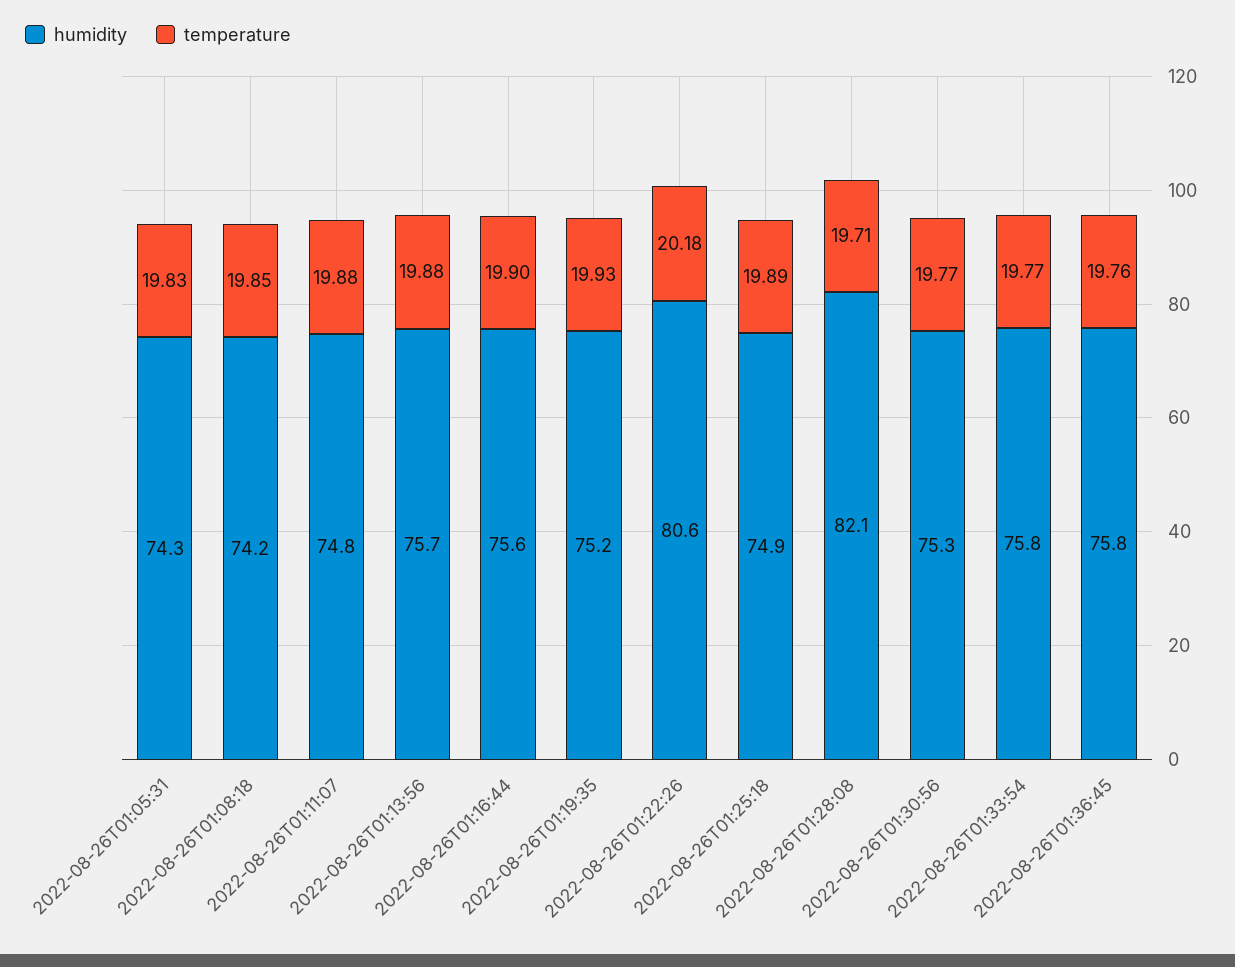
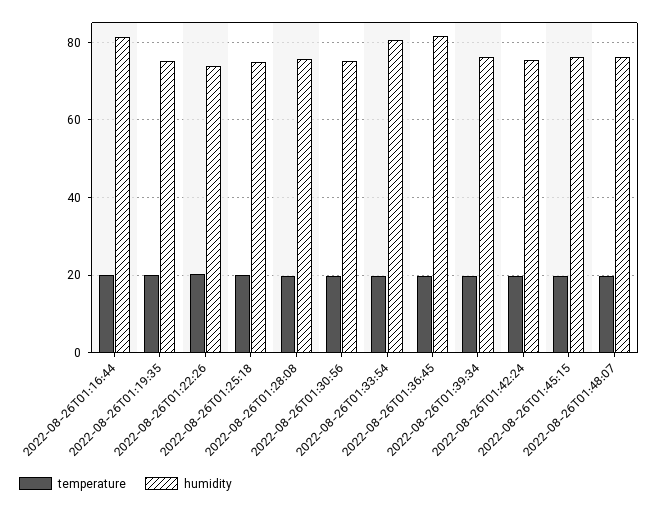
humidity, 2022-08-26T01:05:31: 74.3 -> none
temperature, 2022-08-26T01:05:31: 19.83 -> none
humidity, 2022-08-26T01:08:18: 74.2 -> none
temperature, 2022-08-26T01:08:18: 19.85 -> none
humidity, 2022-08-26T01:11:07: 74.8 -> none
temperature, 2022-08-26T01:11:07: 19.88 -> none
humidity, 2022-08-26T01:13:56: 75.7 -> none
temperature, 2022-08-26T01:13:56: 19.88 -> none
humidity, 2022-08-26T01:16:44: 75.6 -> 82
humidity, 2022-08-26T01:22:26: 80.6 -> 74
humidity, 2022-08-26T01:28:08: 82.1 -> 76
humidity, 2022-08-26T01:33:54: 75.8 -> 80
humidity, 2022-08-26T01:36:45: 75.8 -> 82
temperature, 2022-08-26T01:39:34: none -> 20
humidity, 2022-08-26T01:39:34: none -> 76
temperature, 2022-08-26T01:42:24: none -> 20
humidity, 2022-08-26T01:42:24: none -> 76
temperature, 2022-08-26T01:45:15: none -> 20
humidity, 2022-08-26T01:45:15: none -> 76
temperature, 2022-08-26T01:48:07: none -> 20
humidity, 2022-08-26T01:48:07: none -> 76

